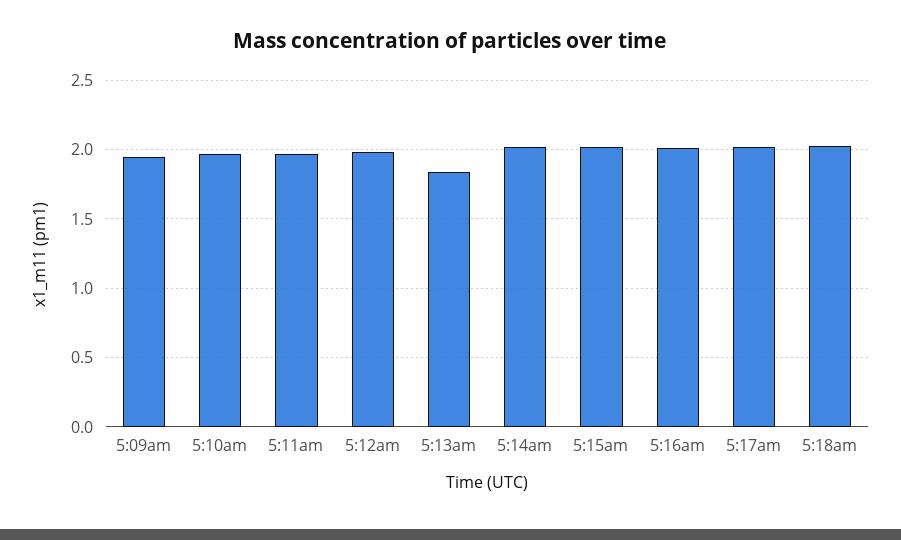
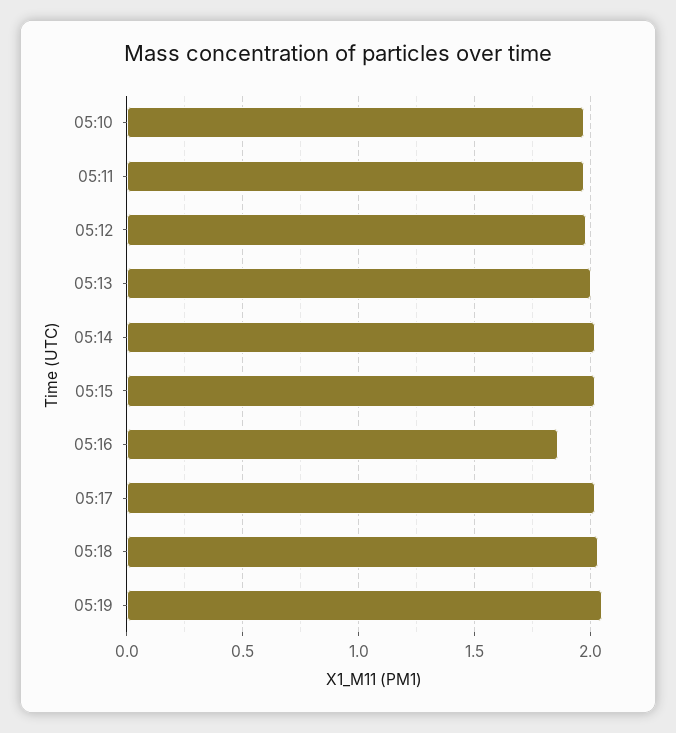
5:09am: 1.95 -> none
5:13am: 1.85 -> 2
5:16am: 2 -> 1.85
05:19: none -> 2.05

